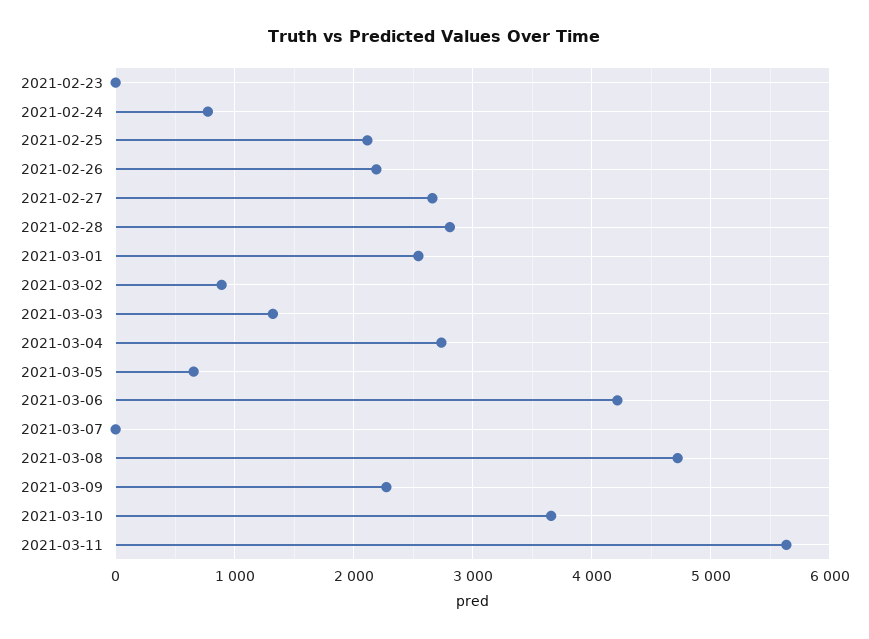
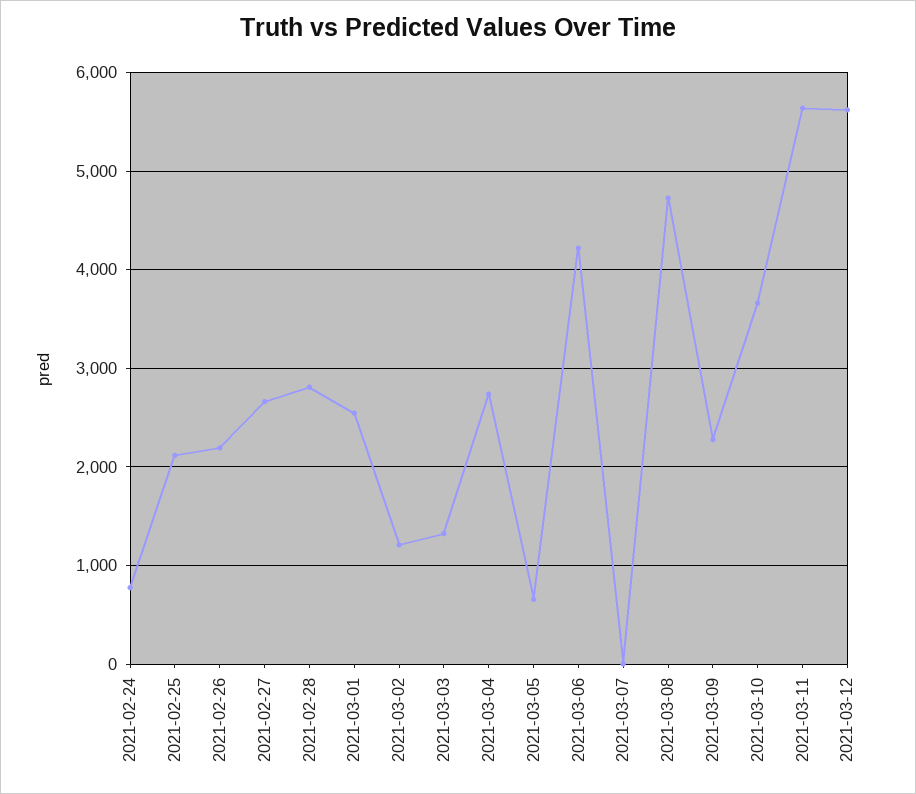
2021-02-23: 0 -> none
2021-03-02: 900 -> 1200
2021-03-12: none -> 5600

